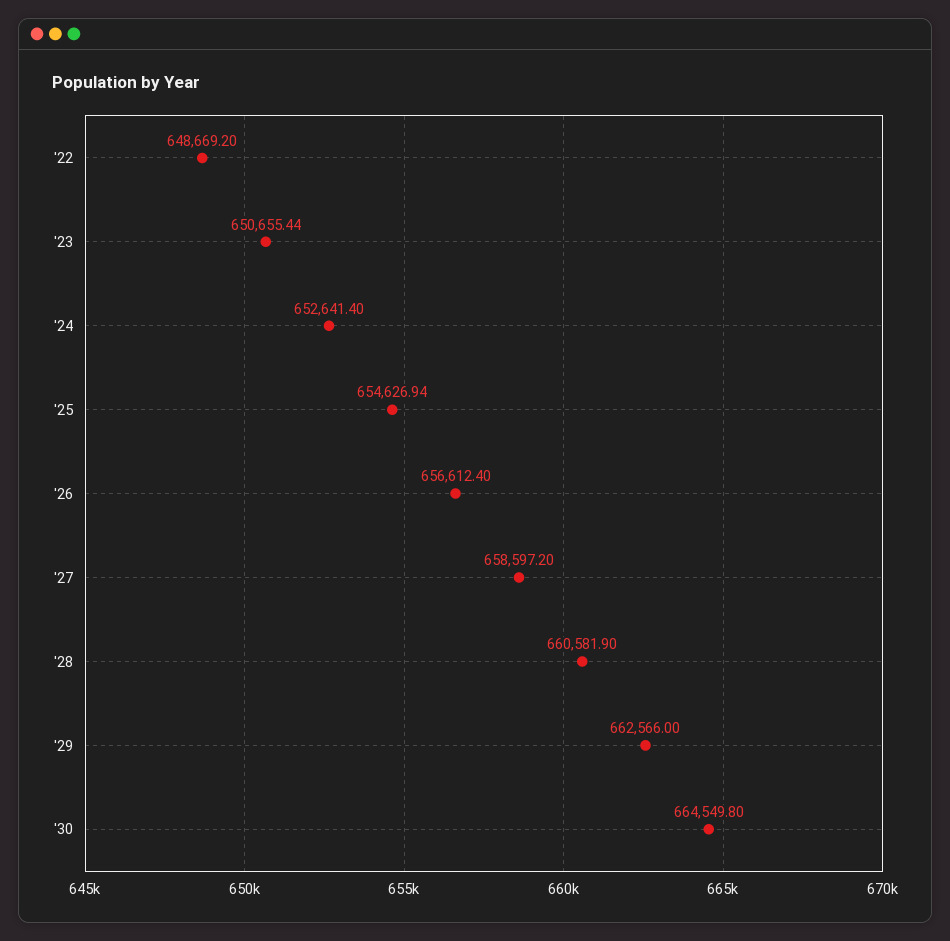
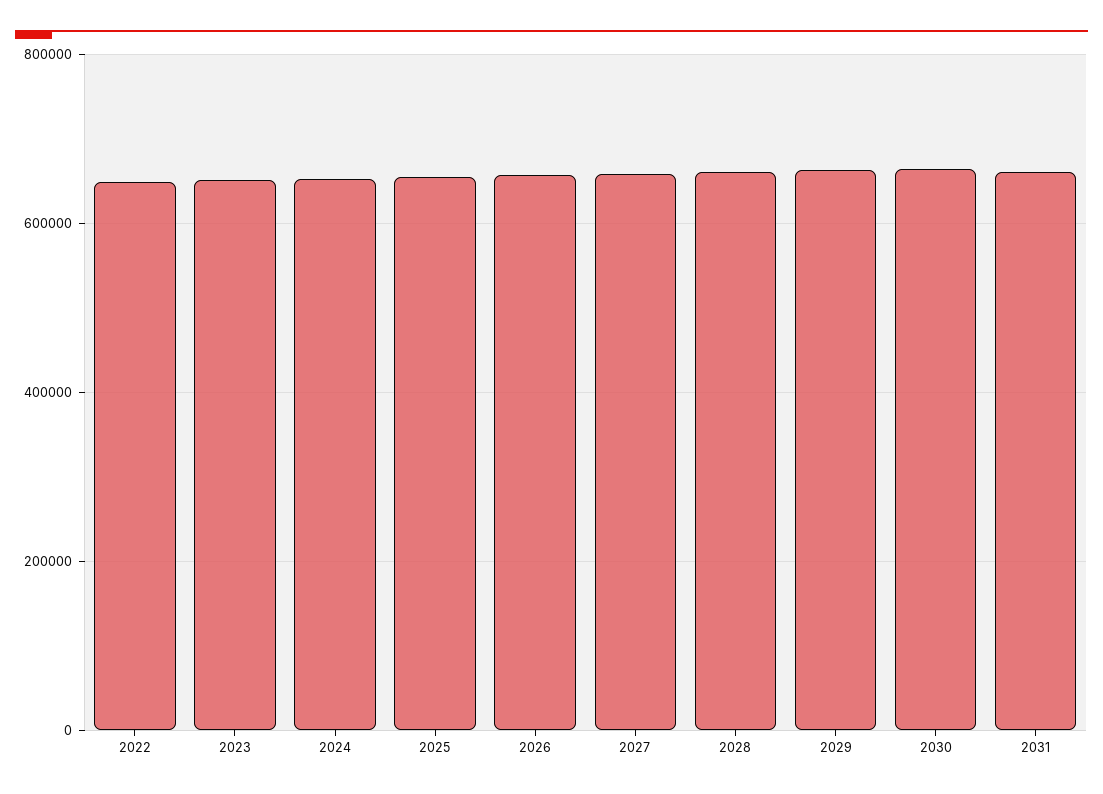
2031: none -> 660000

